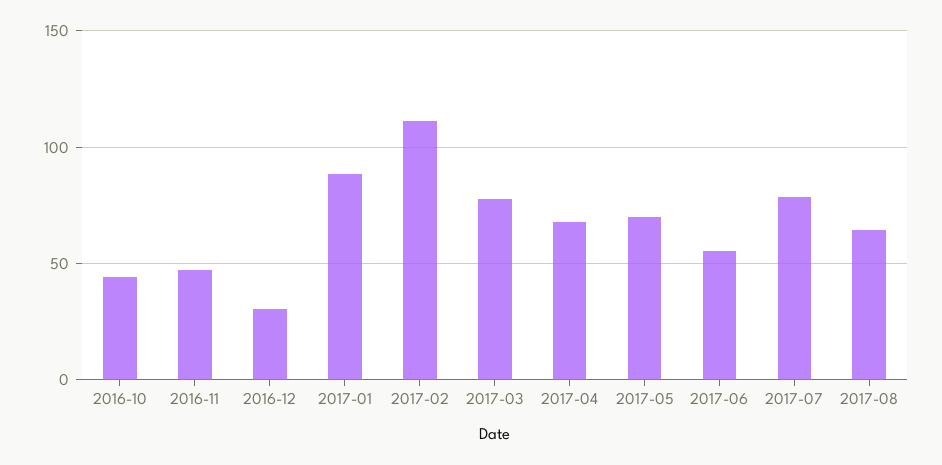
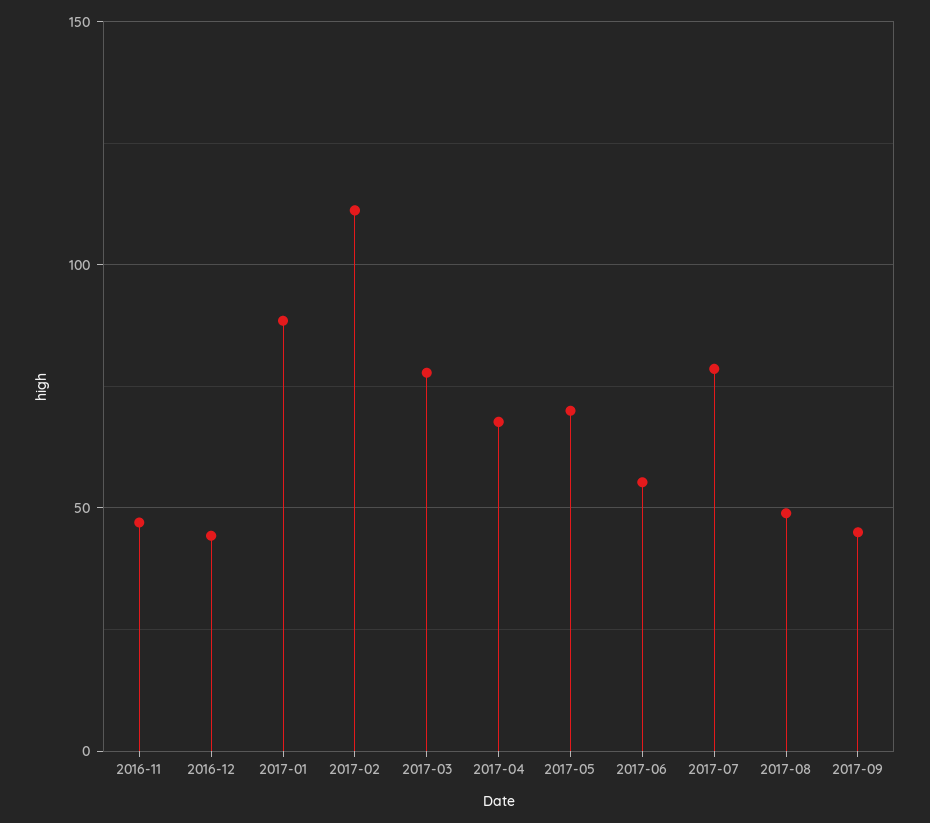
2016-10: 45 -> none
2016-12: 30 -> 45
2017-08: 65 -> 50
2017-09: none -> 45

